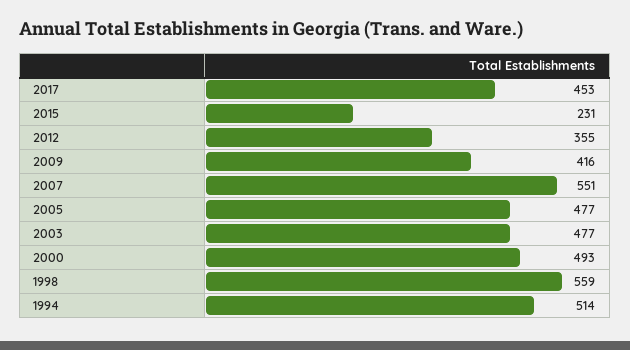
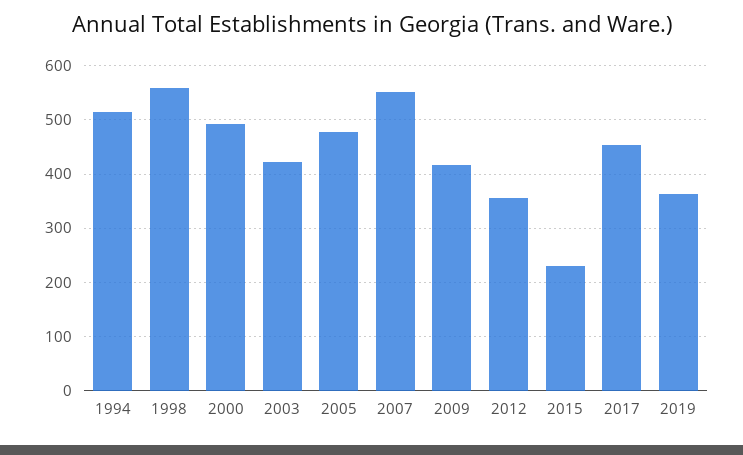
2003: 477 -> 420
2019: none -> 360

